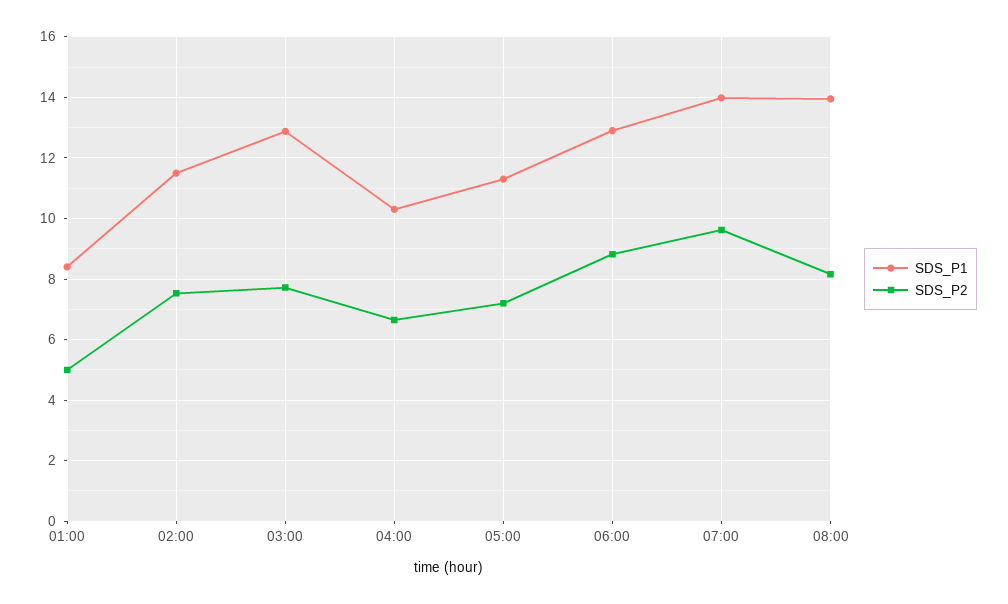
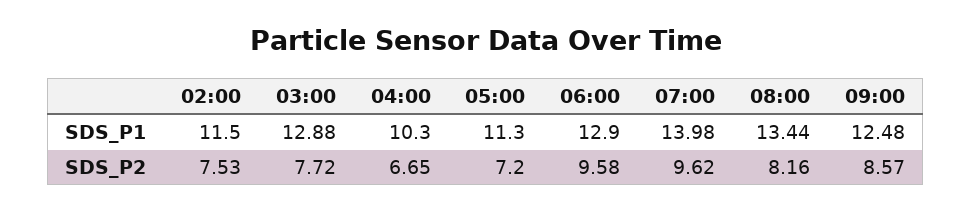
SDS_P1, 01:00: 8.4 -> none
SDS_P2, 01:00: 5 -> none
SDS_P2, 06:00: 8.8 -> 9.58
SDS_P1, 08:00: 14 -> 13.44
SDS_P1, 09:00: none -> 12.48
SDS_P2, 09:00: none -> 8.57

